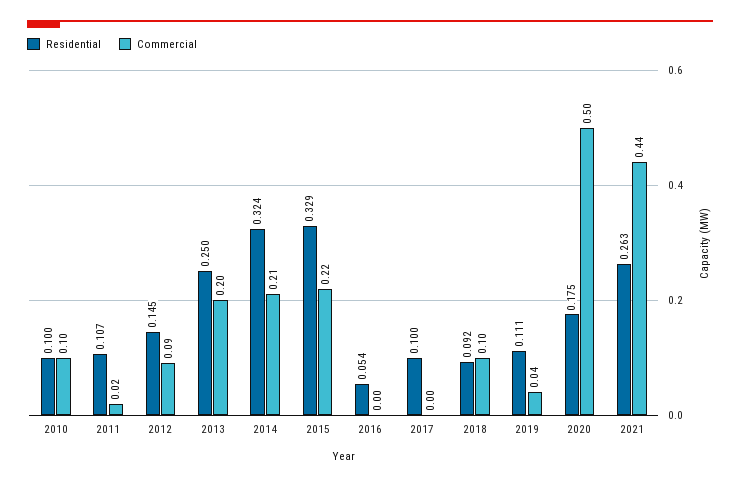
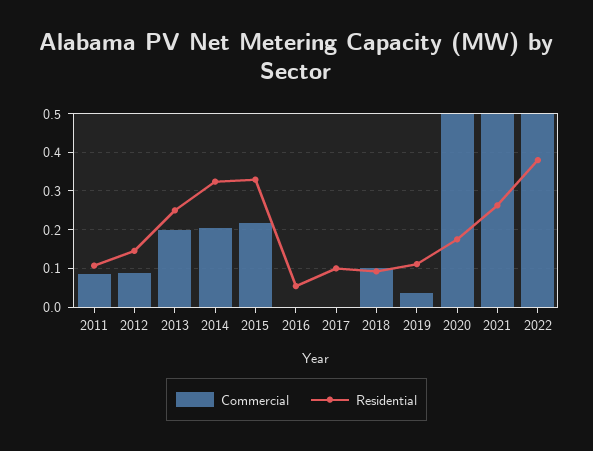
Residential, 2010: 0.1 -> none
Commercial, 2010: 0.1 -> none
Commercial, 2011: 0.02 -> 0.08
Commercial, 2021: 0.44 -> 0.5
Commercial, 2022: none -> 0.5
Residential, 2022: none -> 0.38

